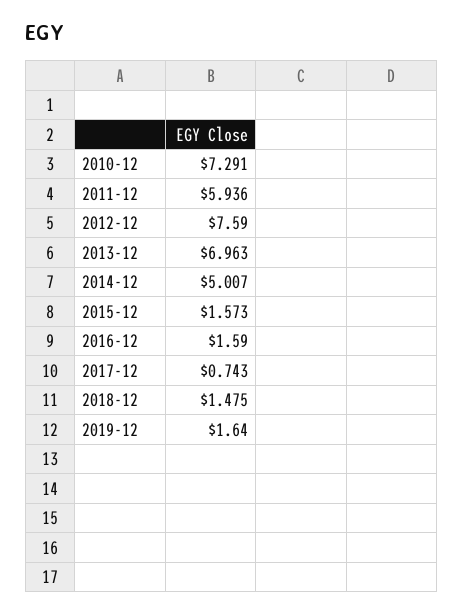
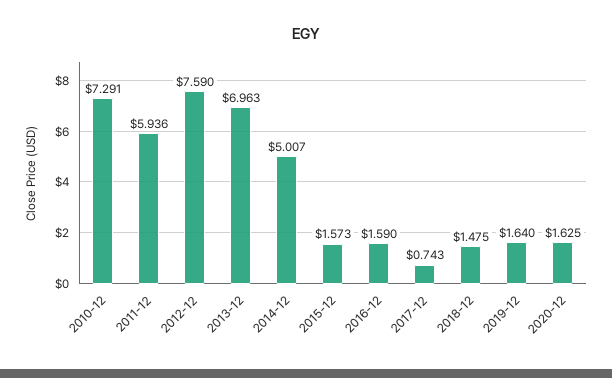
2020-12: none -> 1.625

